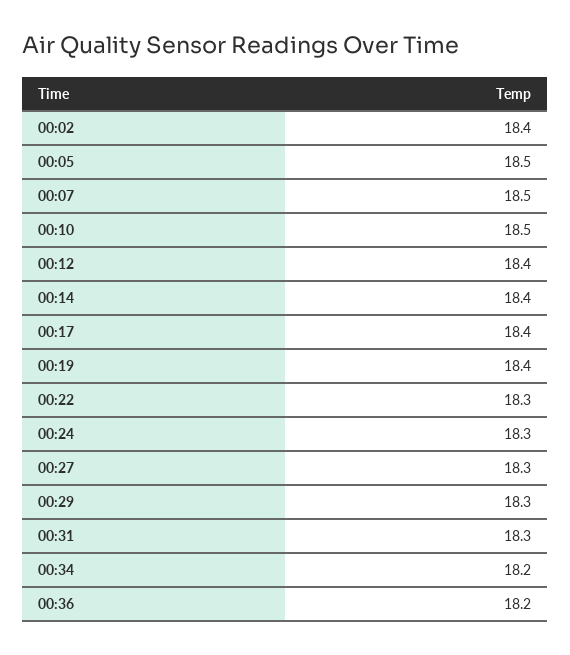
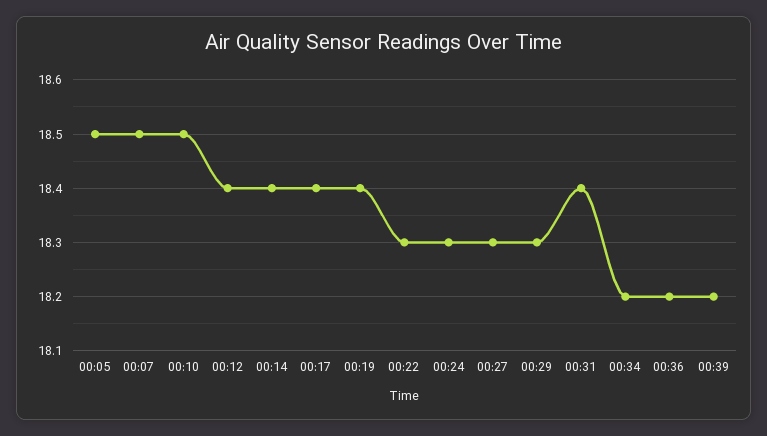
00:02: 18.4 -> none
00:31: 18.3 -> 18.4
00:39: none -> 18.2

